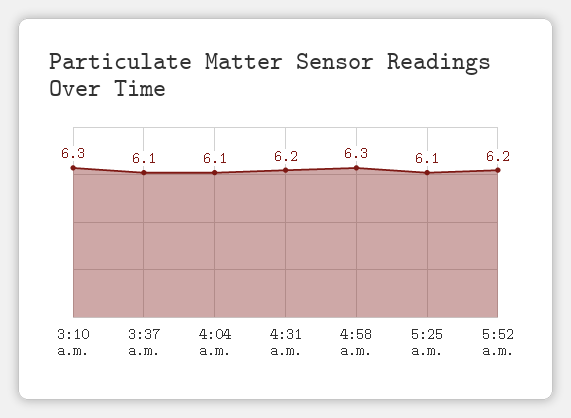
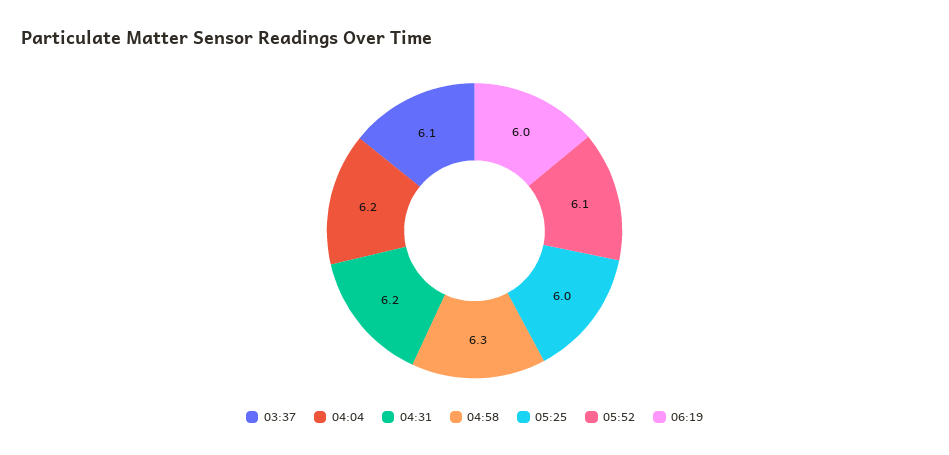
3:10 a.m.: 6.3 -> none
4:04 a.m.: 6.1 -> 6.2
5:25 a.m.: 6.1 -> 6
5:52 a.m.: 6.2 -> 6.1
06:19: none -> 6

